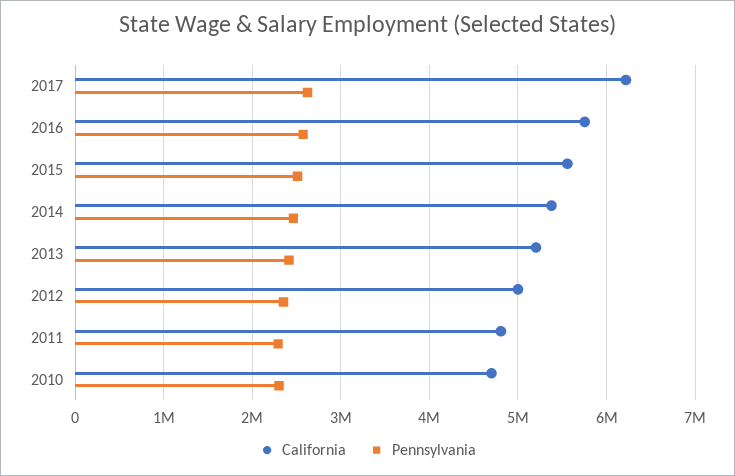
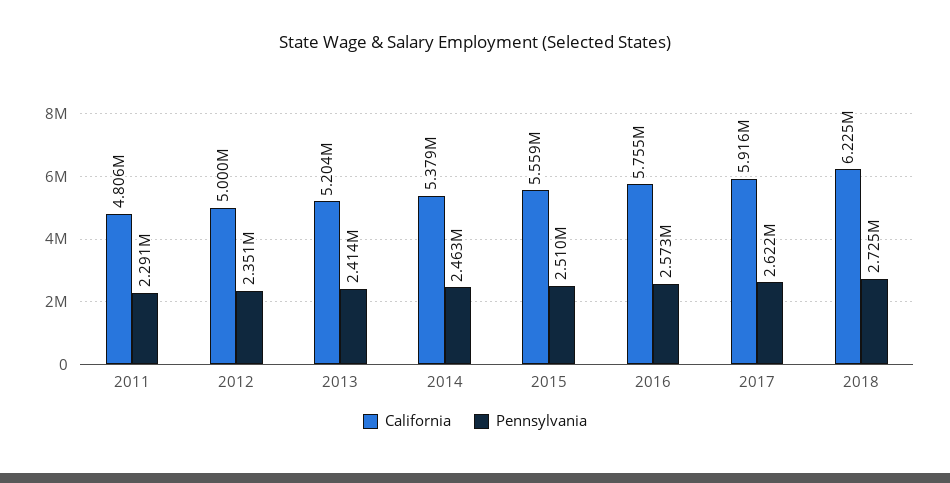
California, 2017: 6200000 -> 5916000
California, 2010: 4700000 -> none
Pennsylvania, 2010: 2300000 -> none
California, 2018: none -> 6225000
Pennsylvania, 2018: none -> 2725000

